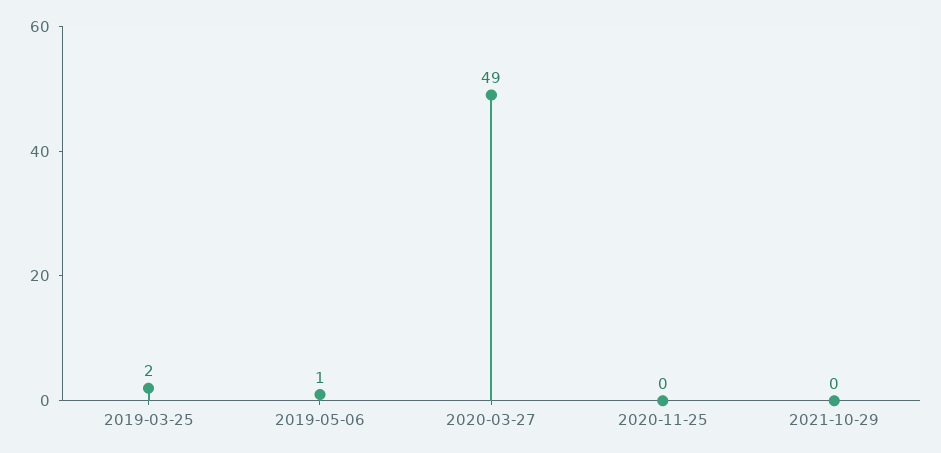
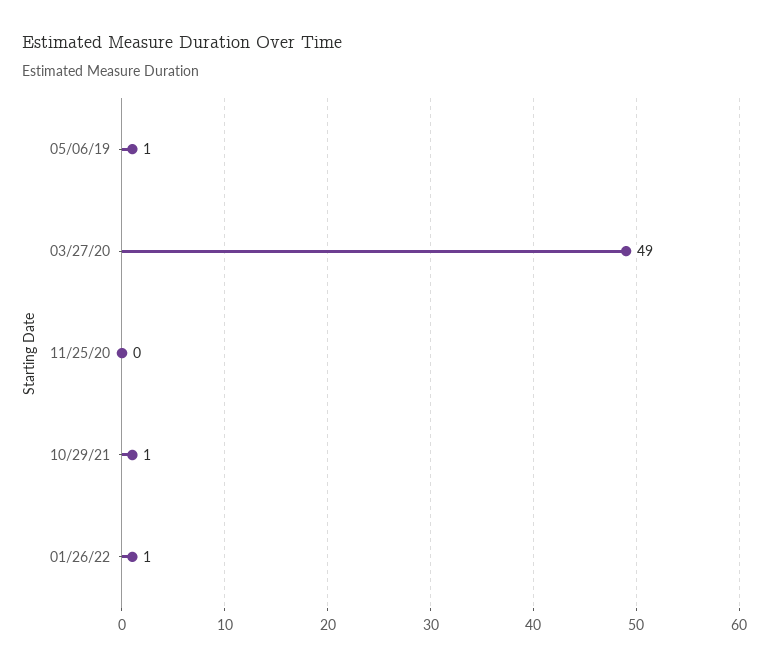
2019-03-25: 2 -> none
2021-10-29: 0 -> 1
01/26/22: none -> 1

